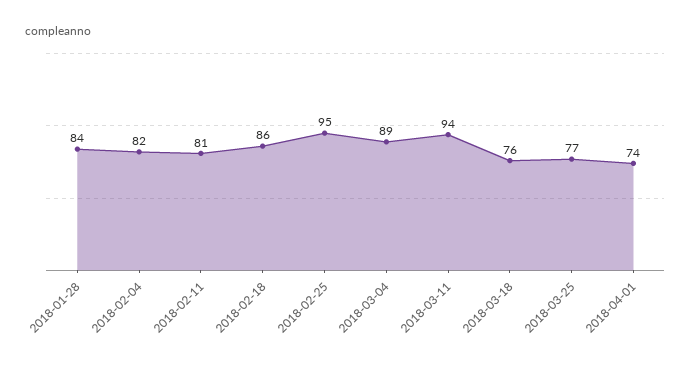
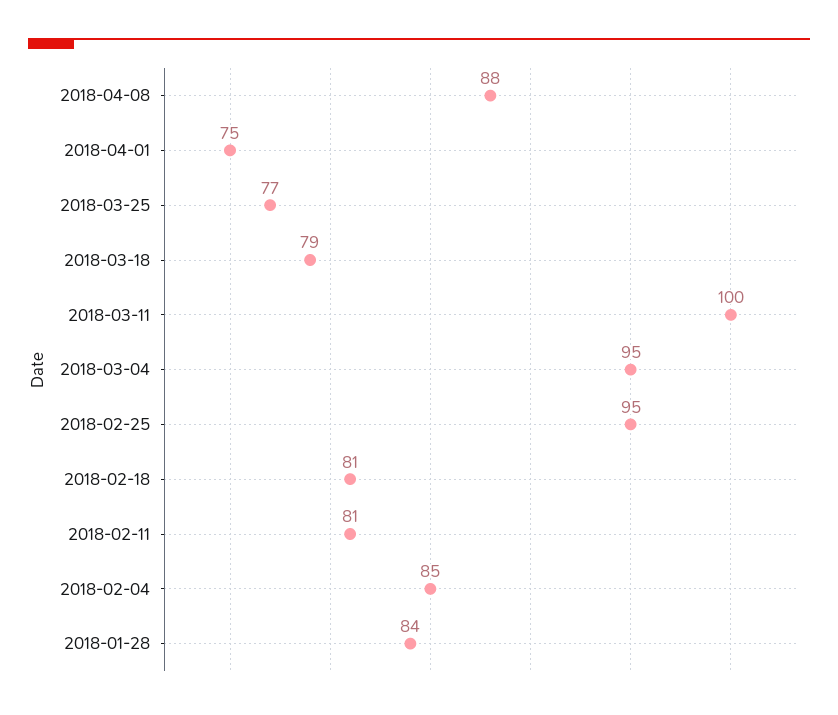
2018-02-04: 82 -> 85
2018-02-18: 86 -> 81
2018-03-04: 89 -> 95
2018-03-11: 94 -> 100
2018-03-18: 76 -> 79
2018-04-01: 74 -> 75
2018-04-08: none -> 88

